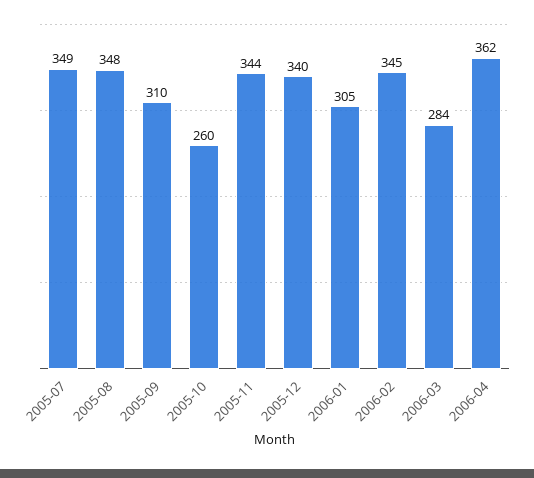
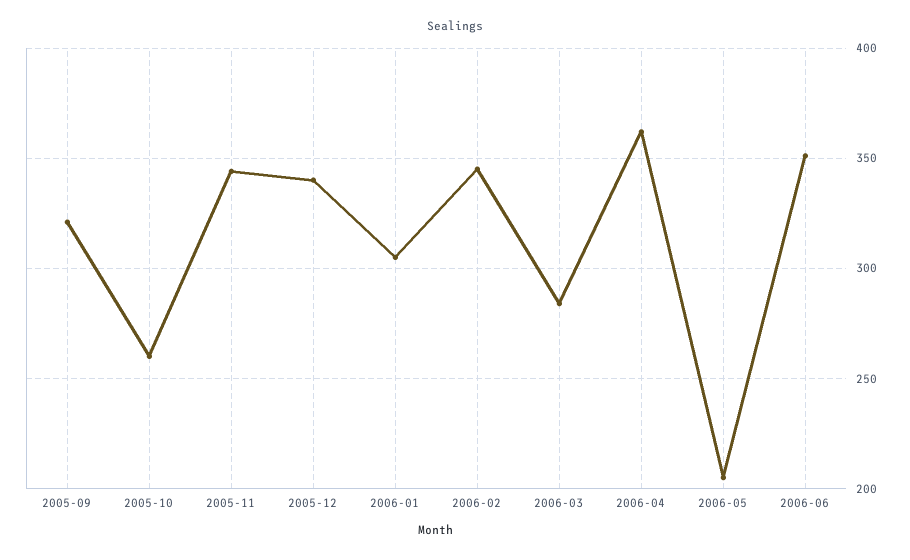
2005-07: 349 -> none
2005-08: 348 -> none
2005-09: 310 -> 320
2006-05: none -> 205
2006-06: none -> 350

